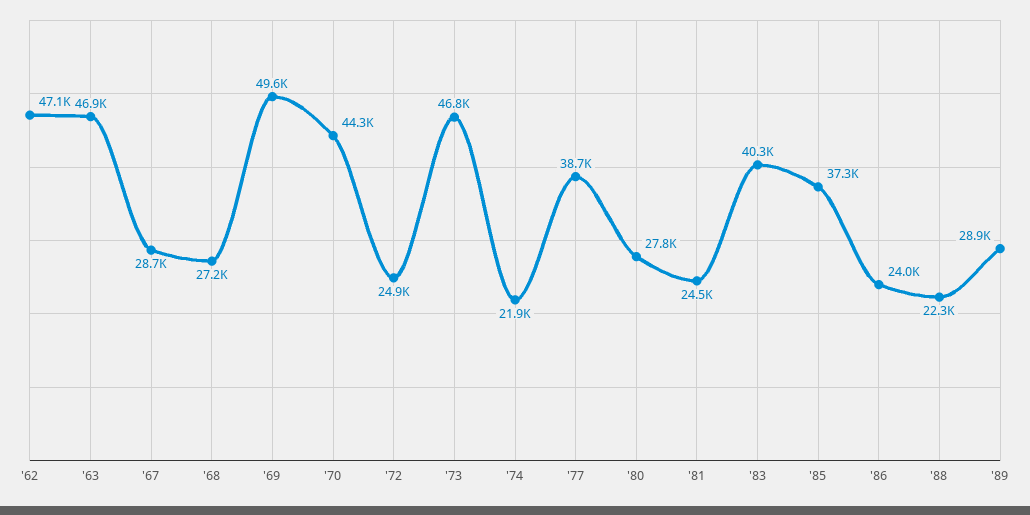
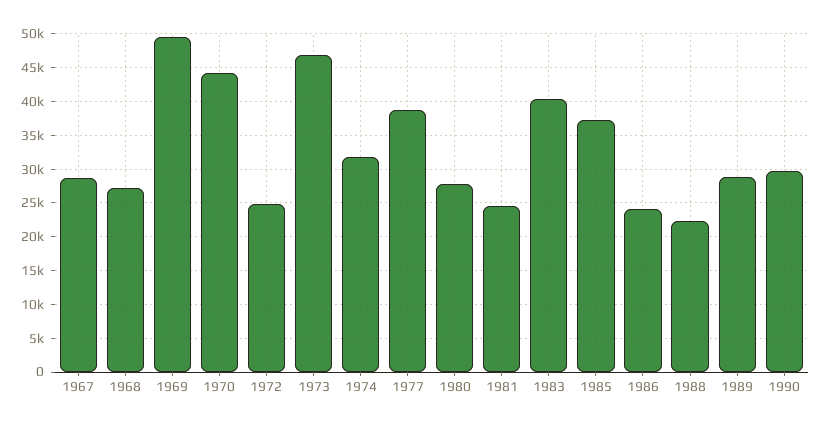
'62: 47100 -> none
'63: 46900 -> none
'74: 21900 -> 32000
1990: none -> 30000

